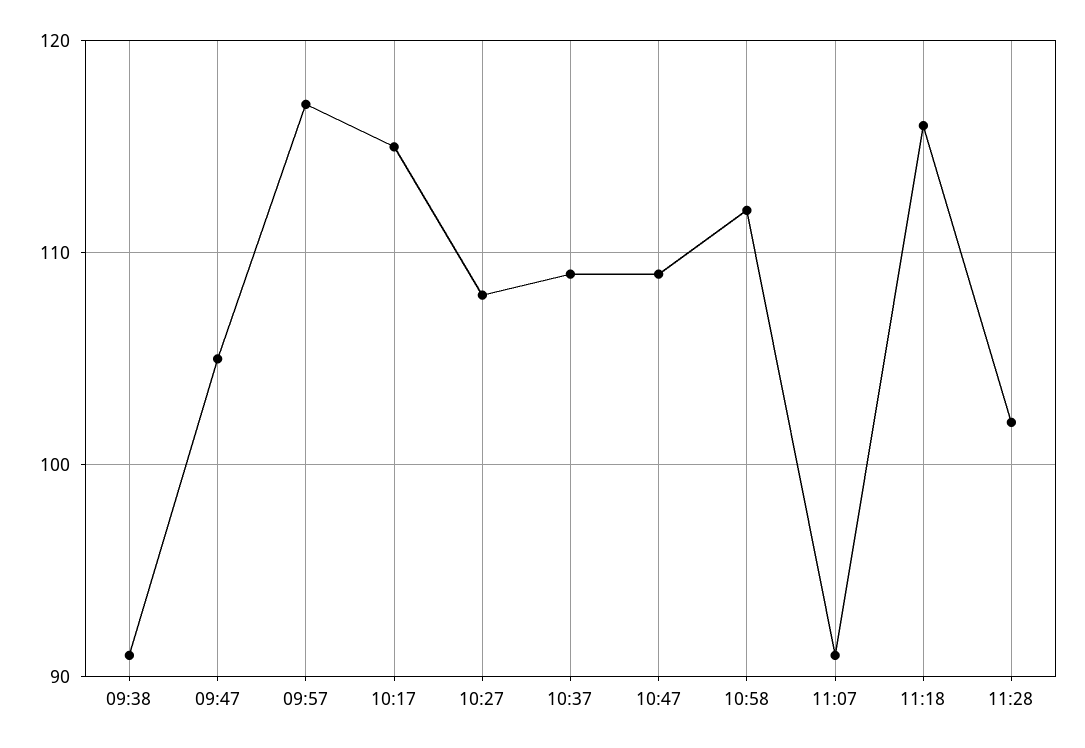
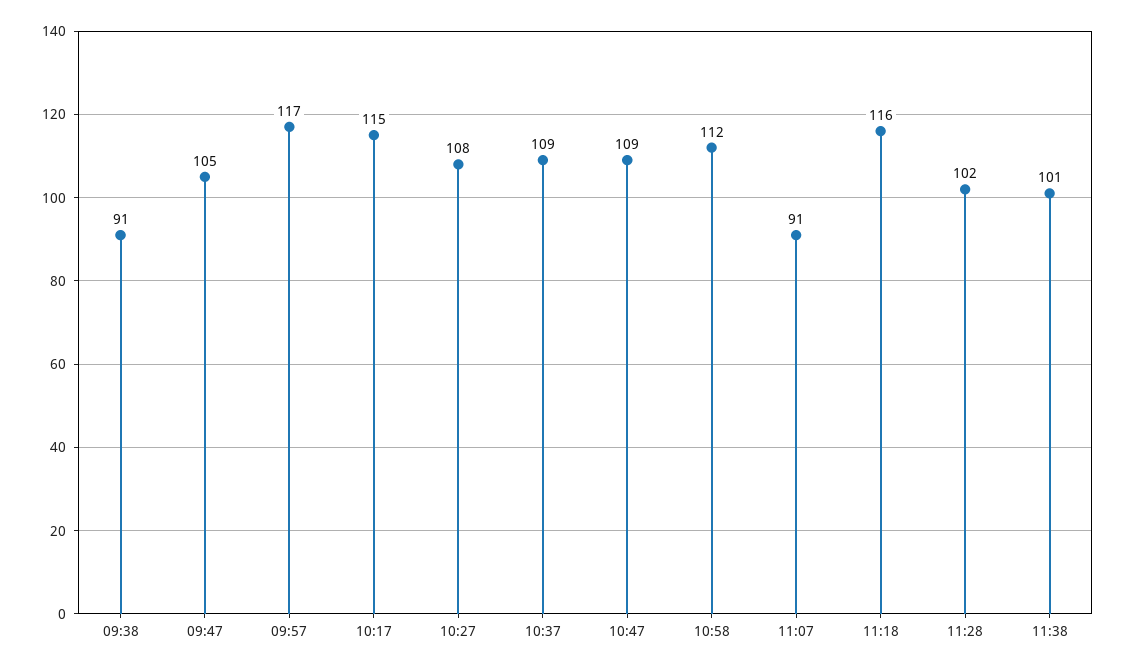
11:38: none -> 101

